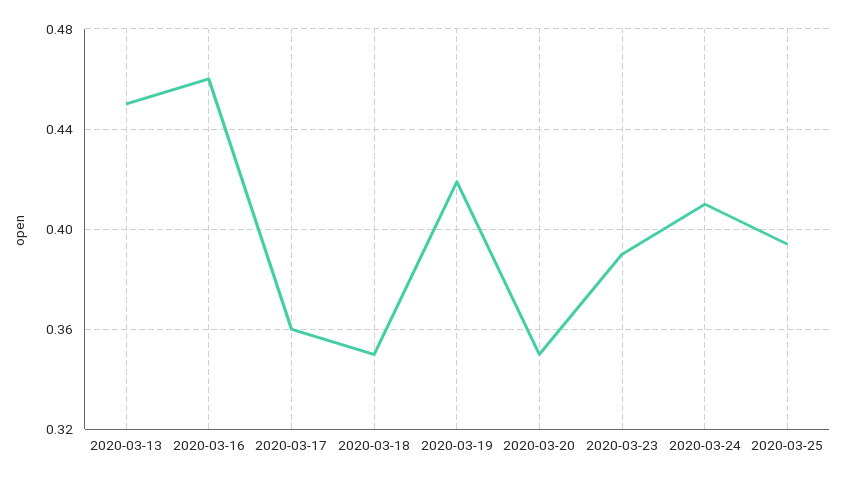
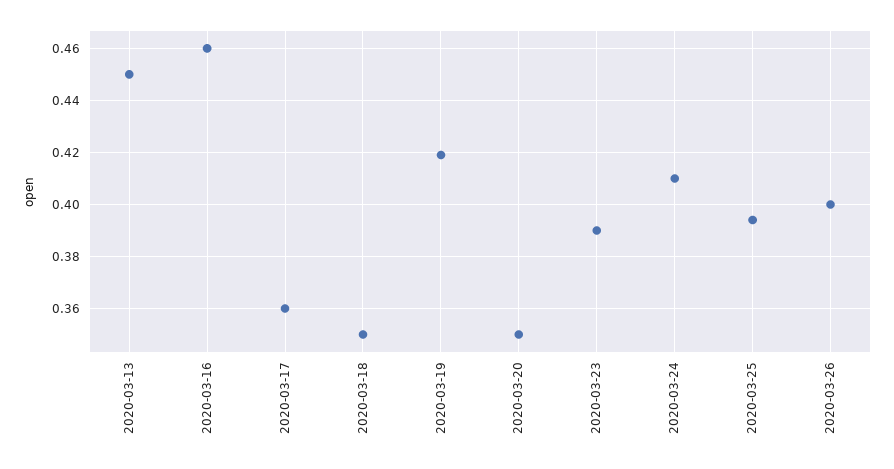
2020-03-26: none -> 0.4

